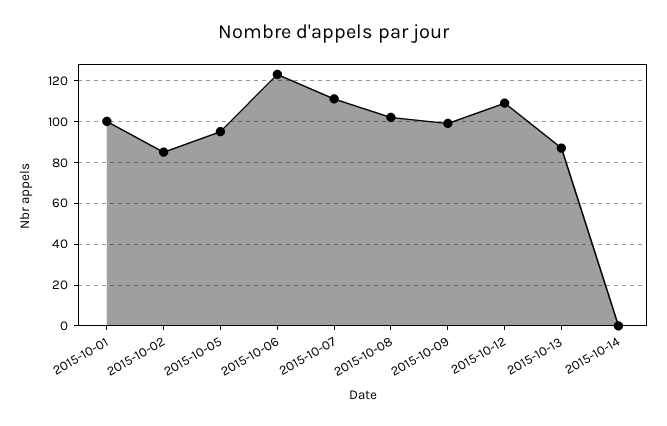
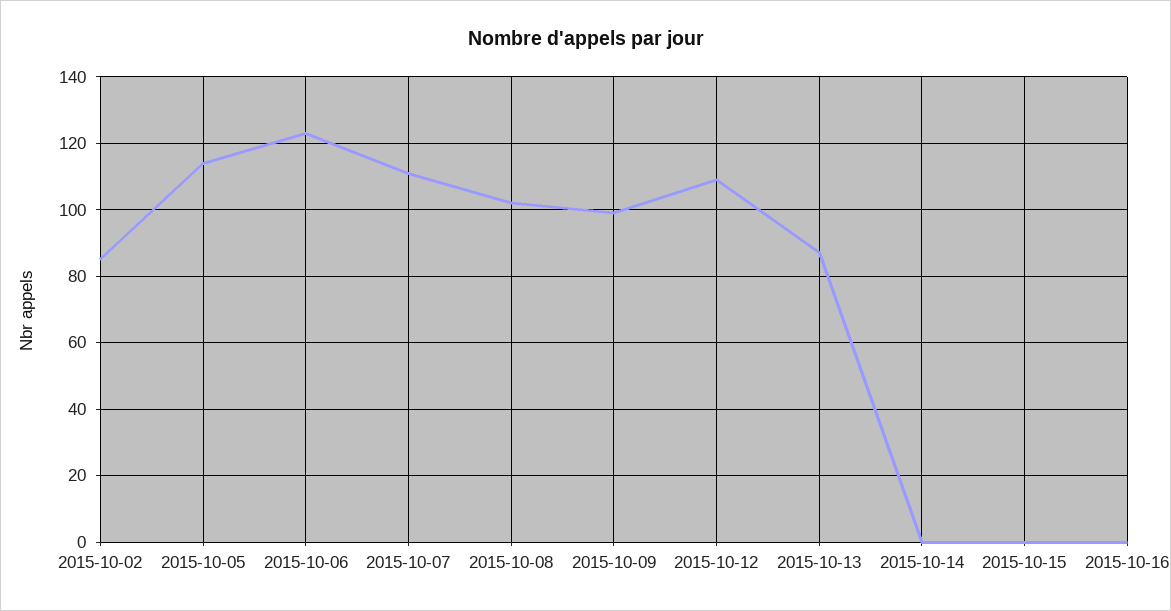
2015-10-01: 100 -> none
2015-10-05: 95 -> 115
2015-10-15: none -> 0
2015-10-16: none -> 0

